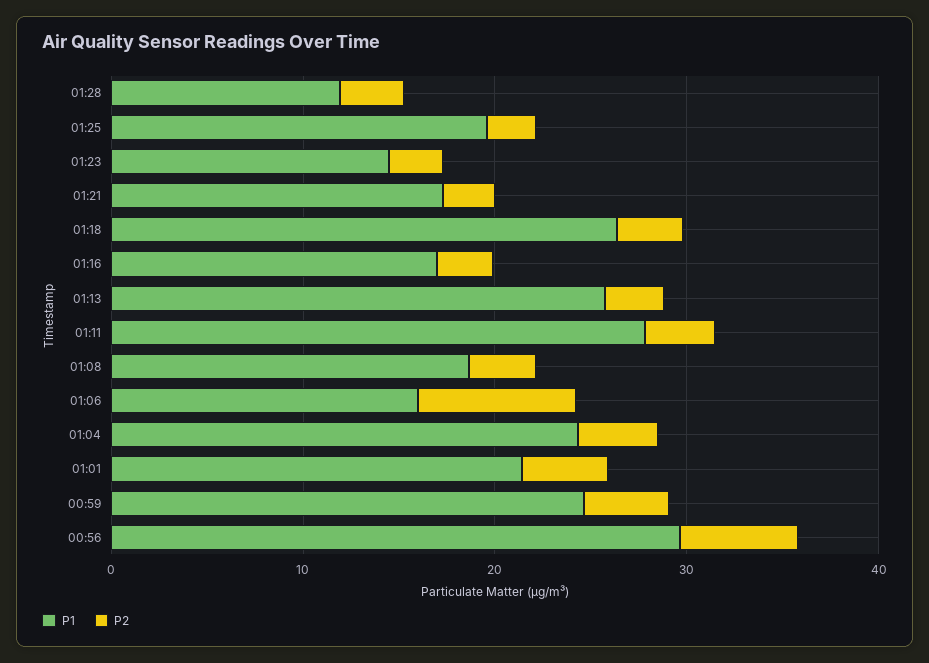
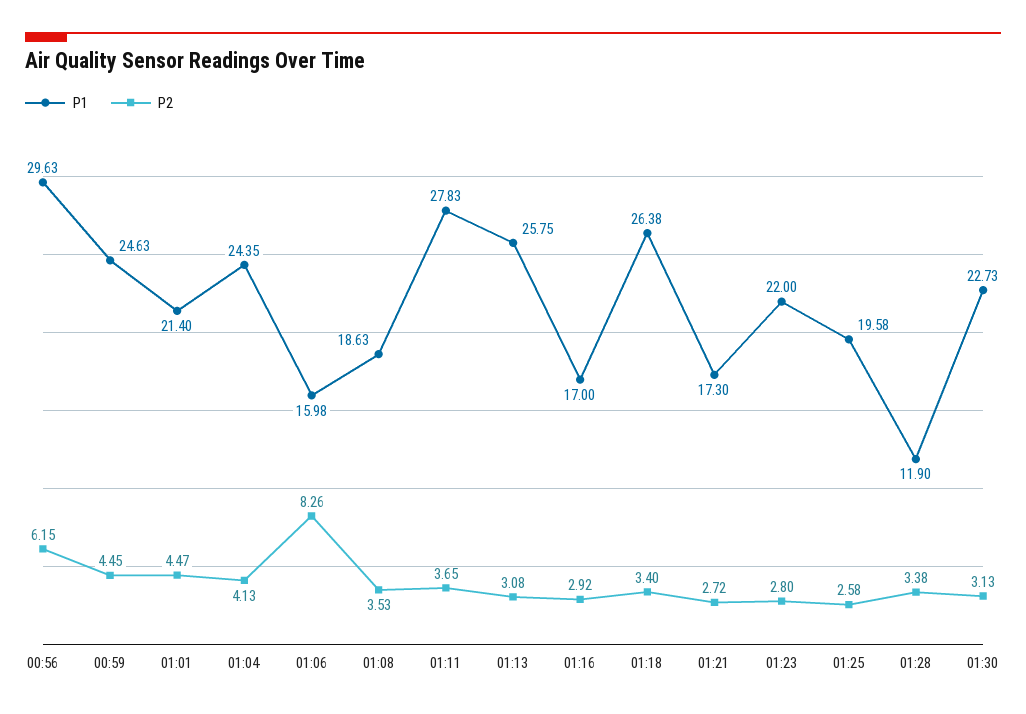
P1, 01:23: 14 -> 22
P1, 01:30: none -> 22.73
P2, 01:30: none -> 3.13

